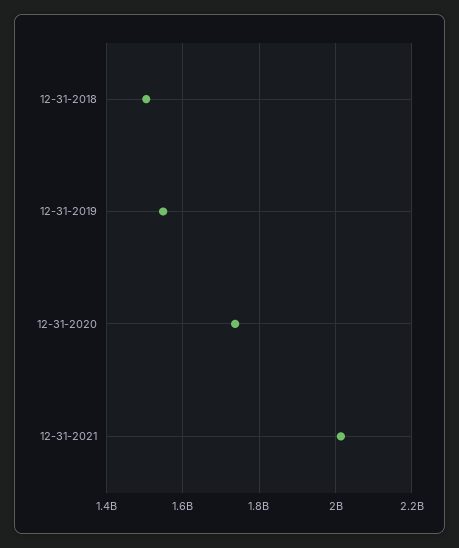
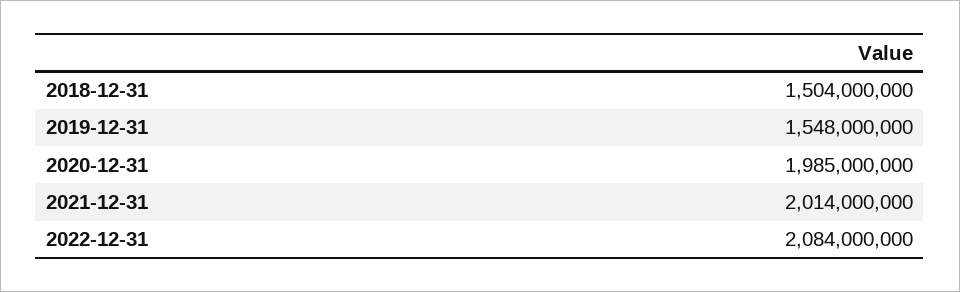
12-31-2020: 1740000000 -> 1985000000
2022-12-31: none -> 2084000000

